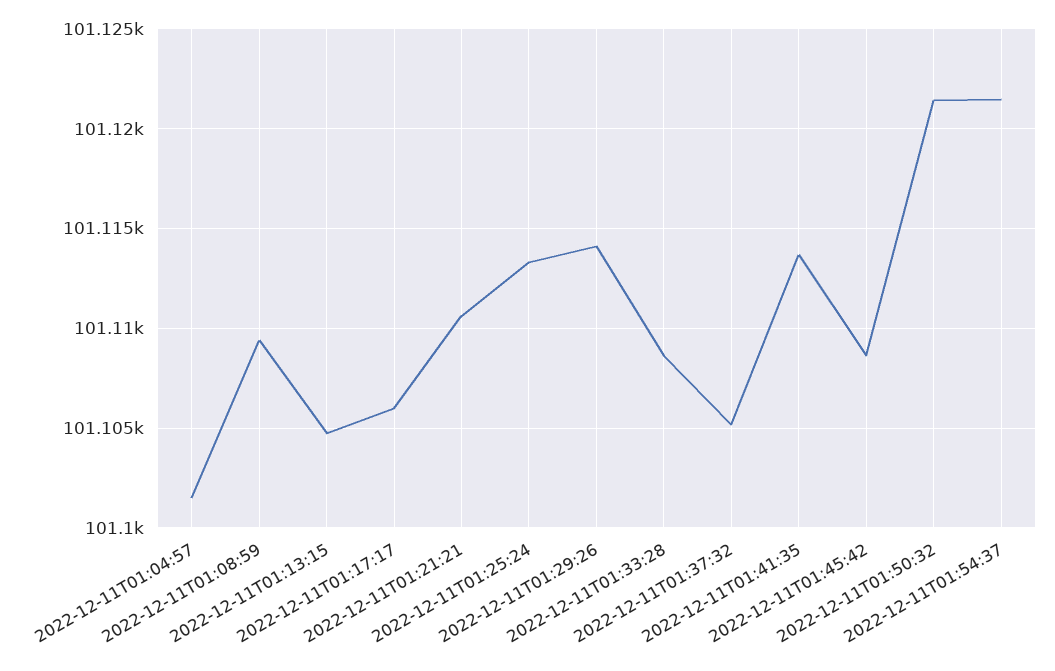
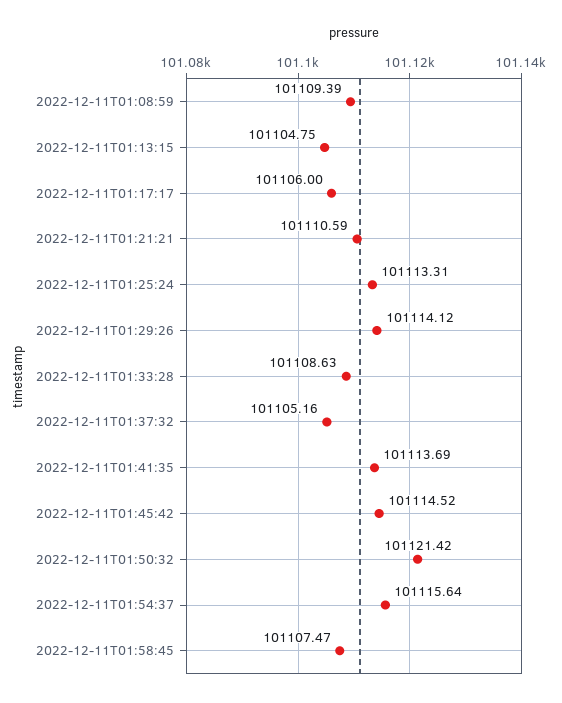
2022-12-11T01:04:57: 101101.5 -> none
2022-12-11T01:45:42: 101108.5 -> 101114.52
2022-12-11T01:54:37: 101121.5 -> 101115.64
2022-12-11T01:58:45: none -> 101107.47

